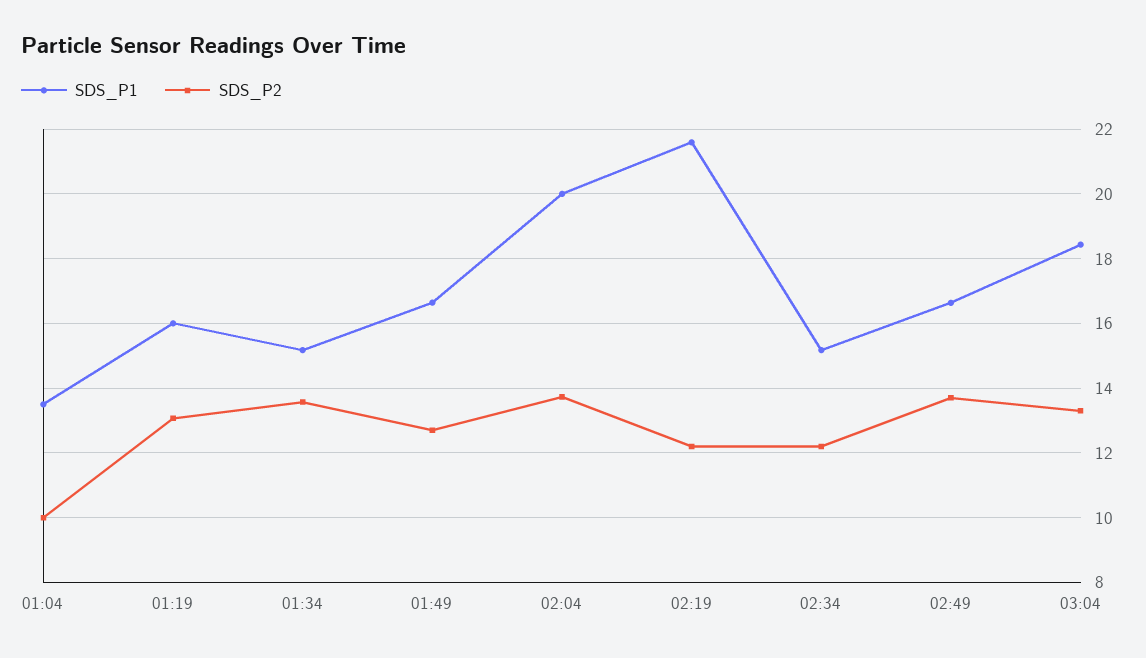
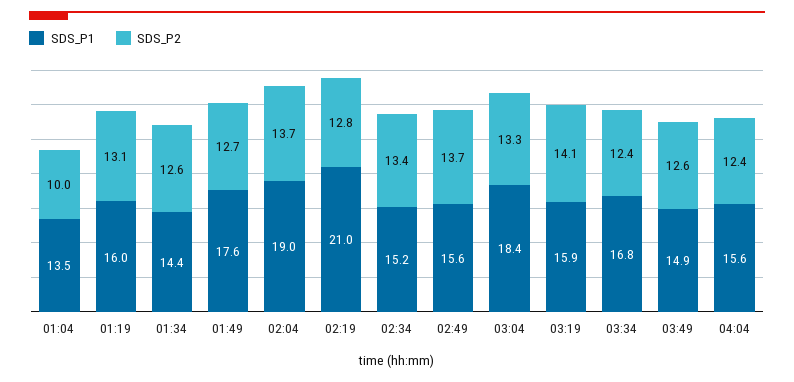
SDS_P1, 01:34: 15.2 -> 14.4
SDS_P2, 01:34: 13.6 -> 12.6
SDS_P1, 01:49: 16.6 -> 17.6
SDS_P1, 02:04: 20 -> 19
SDS_P1, 02:19: 21.6 -> 21
SDS_P2, 02:19: 12.2 -> 12.8
SDS_P2, 02:34: 12.2 -> 13.4
SDS_P1, 02:49: 16.6 -> 15.6
SDS_P1, 03:19: none -> 15.9
SDS_P2, 03:19: none -> 14.1
SDS_P1, 03:34: none -> 16.8
SDS_P2, 03:34: none -> 12.4
SDS_P1, 03:49: none -> 14.9
SDS_P2, 03:49: none -> 12.6
SDS_P1, 04:04: none -> 15.6
SDS_P2, 04:04: none -> 12.4

